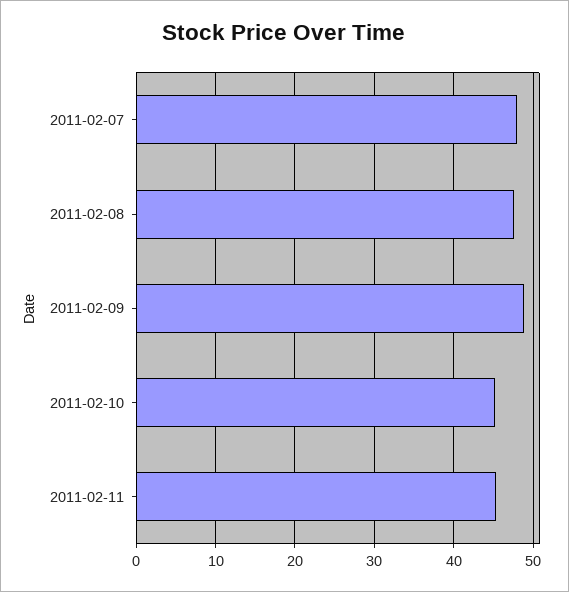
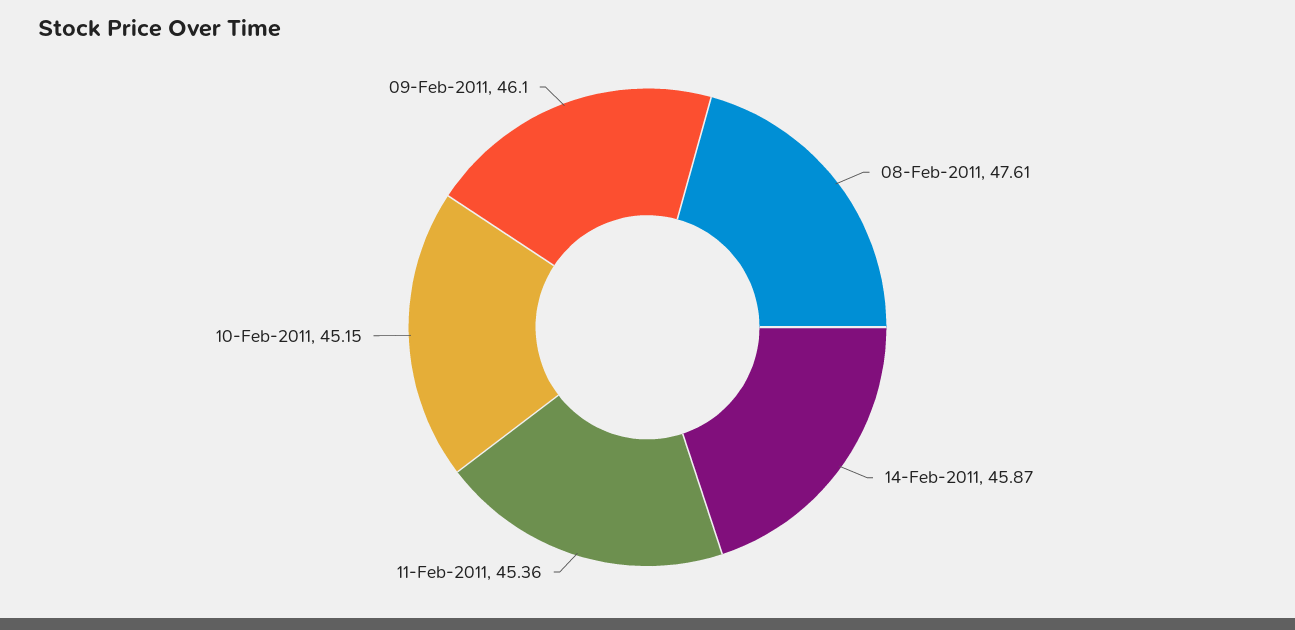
2011-02-07: 48 -> none
2011-02-09: 49 -> 46.1
14-Feb-2011: none -> 45.87

